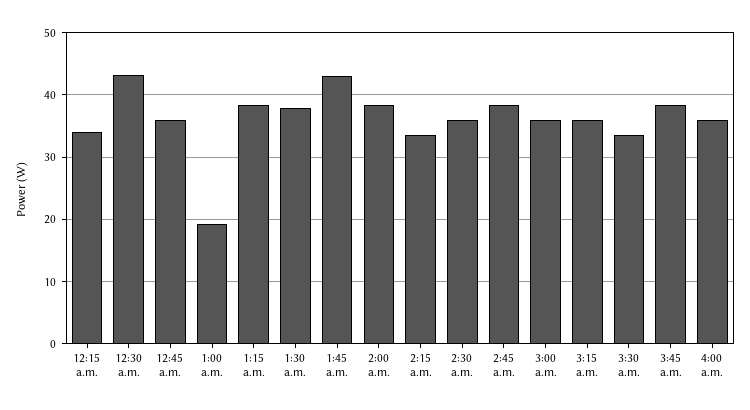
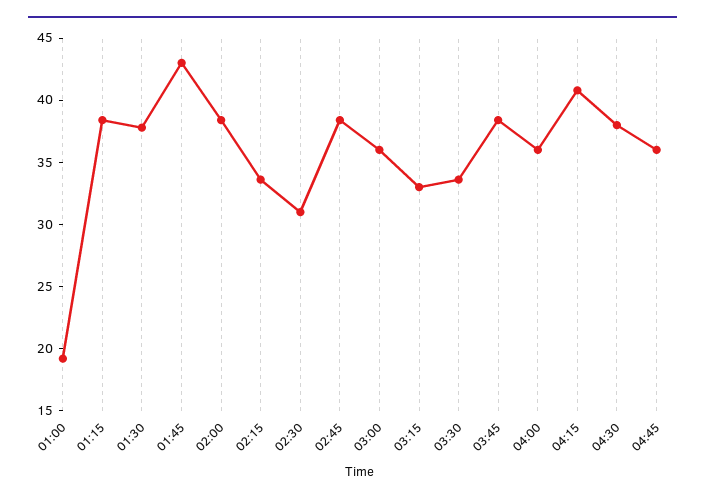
12:15 a.m.: 34 -> none
12:30 a.m.: 43 -> none
12:45 a.m.: 36 -> none
2:30 a.m.: 36 -> 31
3:15 a.m.: 36 -> 33
04:15: none -> 41
04:30: none -> 38
04:45: none -> 36

